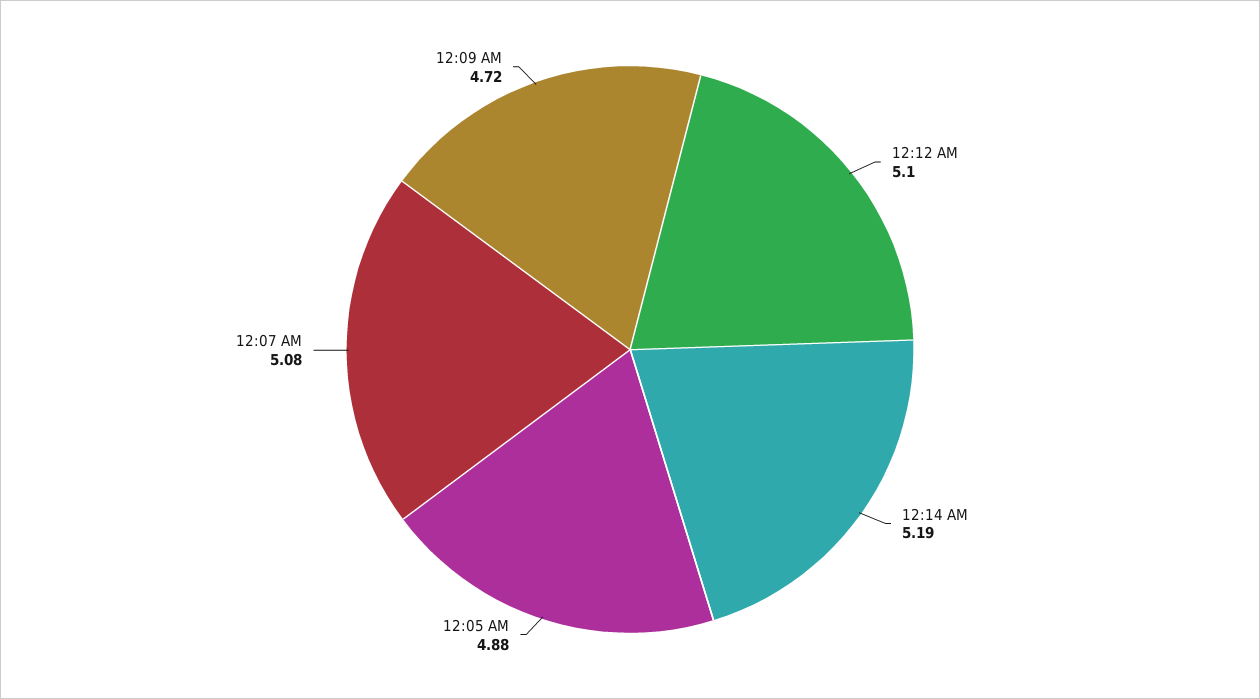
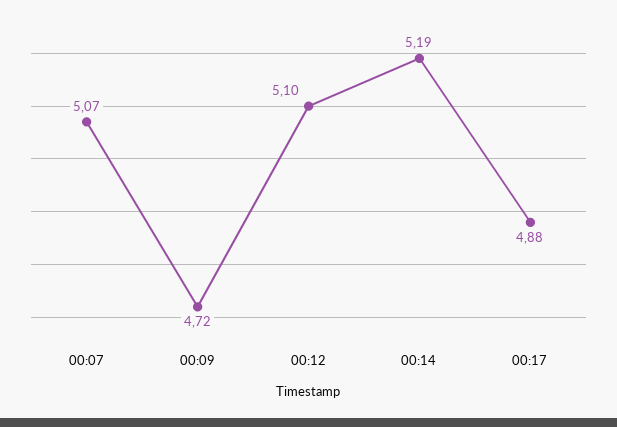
12:05 AM: 4.88 -> none
12:07 AM: 5.08 -> 5.07
00:17: none -> 4.88

